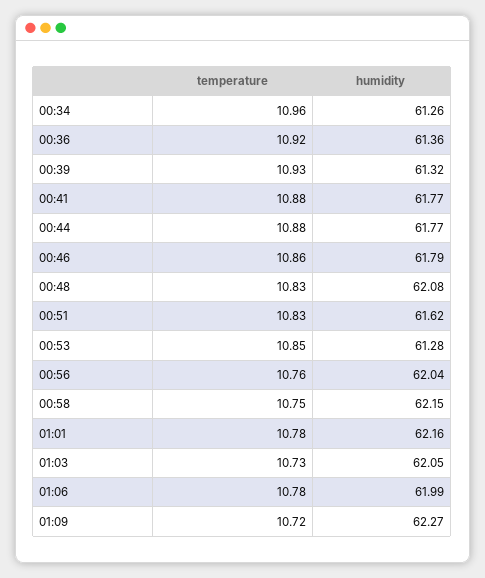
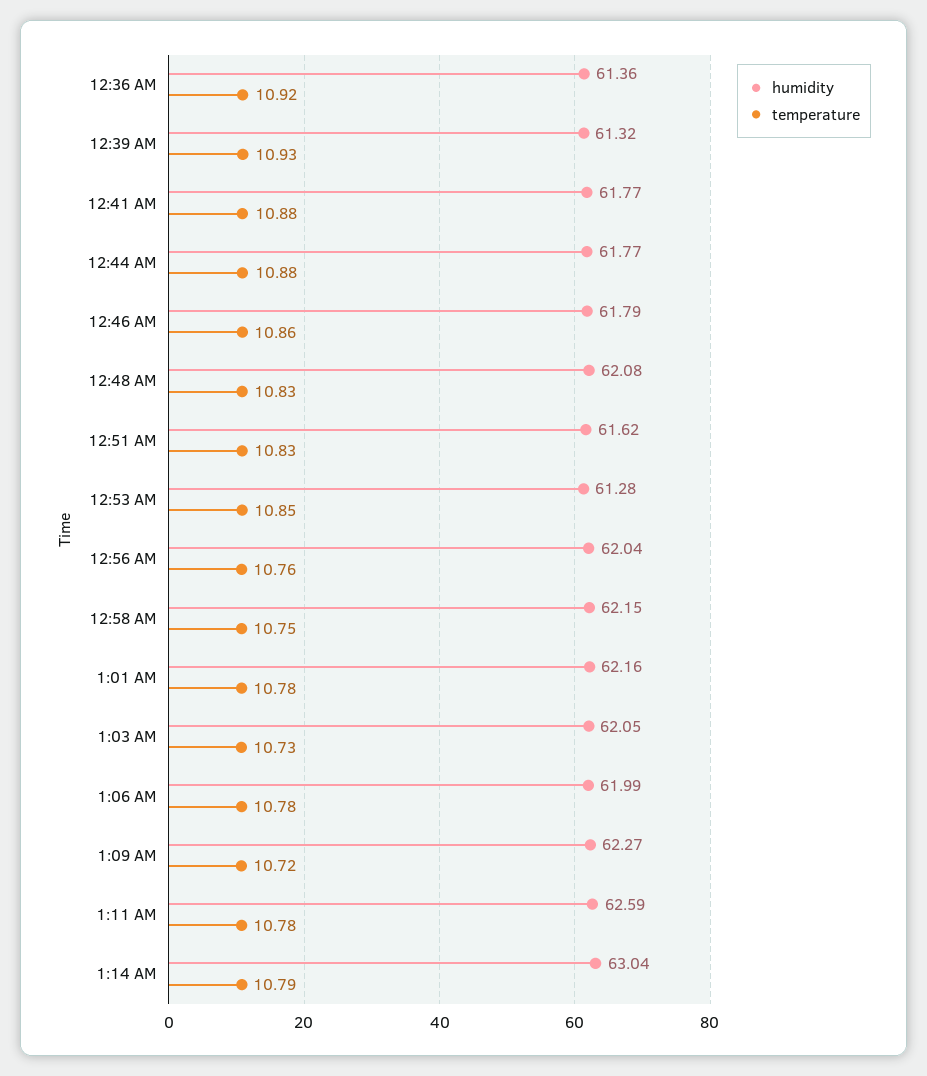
temperature, 00:34: 10.96 -> none
humidity, 00:34: 61.26 -> none
humidity, 1:11 AM: none -> 62.59
temperature, 1:11 AM: none -> 10.78
humidity, 1:14 AM: none -> 63.04
temperature, 1:14 AM: none -> 10.79

